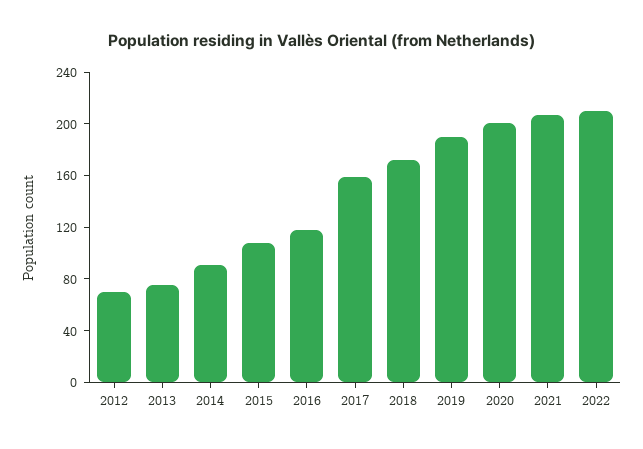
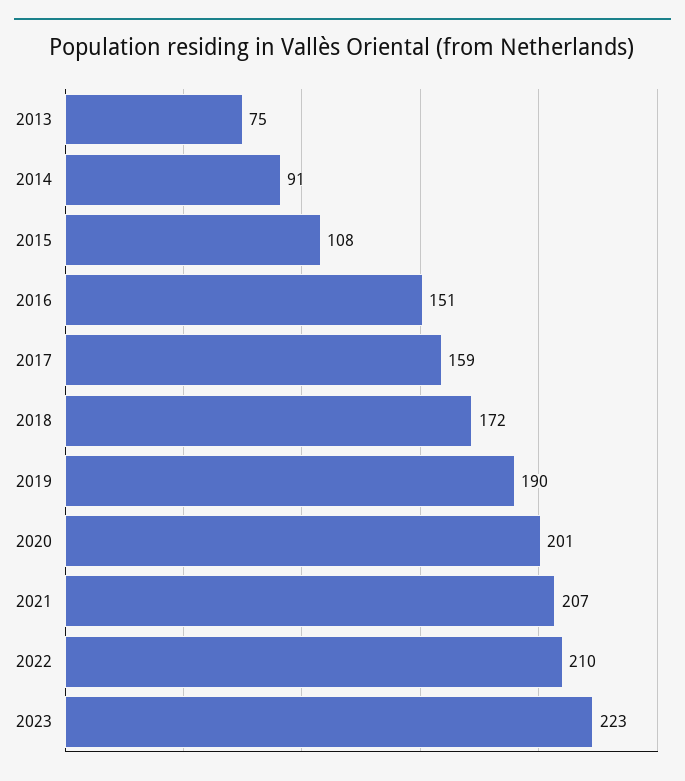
2012: 70 -> none
2016: 120 -> 151
2023: none -> 223

